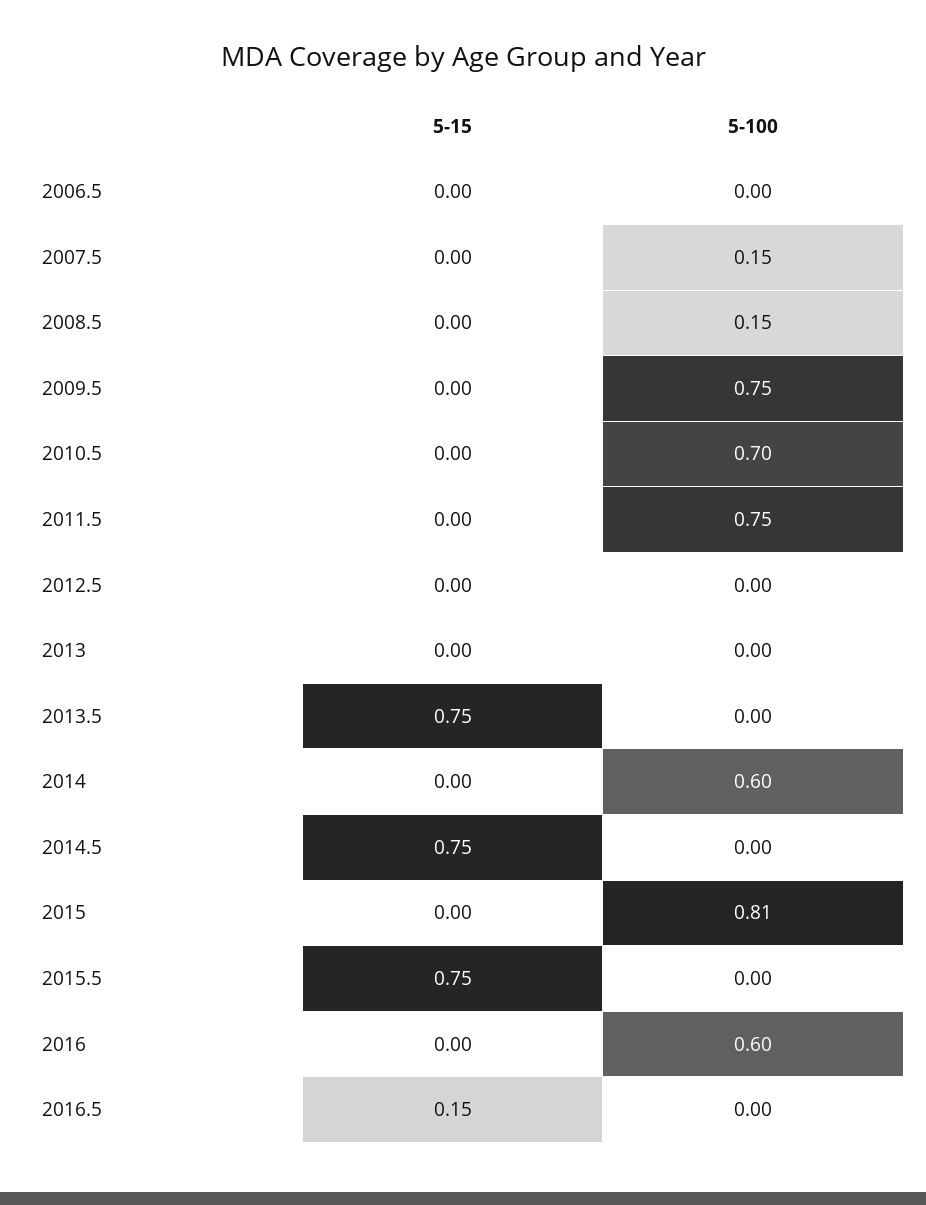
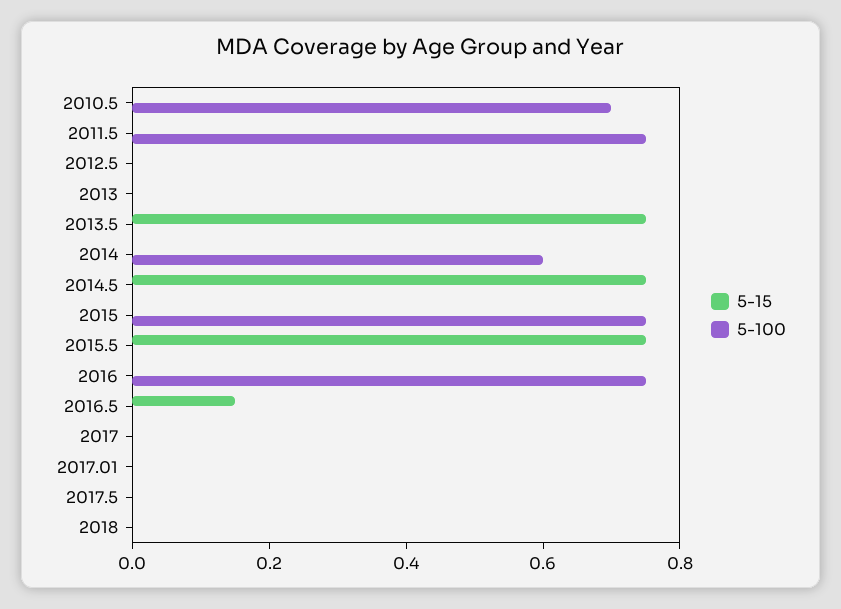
5-15, 2006.5: 0 -> none
5-100, 2006.5: 0 -> none
5-15, 2007.5: 0 -> none
5-100, 2007.5: 0.15 -> none
5-15, 2008.5: 0 -> none
5-100, 2008.5: 0.15 -> none
5-15, 2009.5: 0 -> none
5-100, 2009.5: 0.75 -> none
5-100, 2015: 0.81 -> 0.75
5-100, 2016: 0.6 -> 0.75
5-15, 2017: none -> 0
5-100, 2017: none -> 0
5-15, 2017.01: none -> 0
5-100, 2017.01: none -> 0
5-15, 2017.5: none -> 0
5-100, 2017.5: none -> 0
5-15, 2018: none -> 0
5-100, 2018: none -> 0

